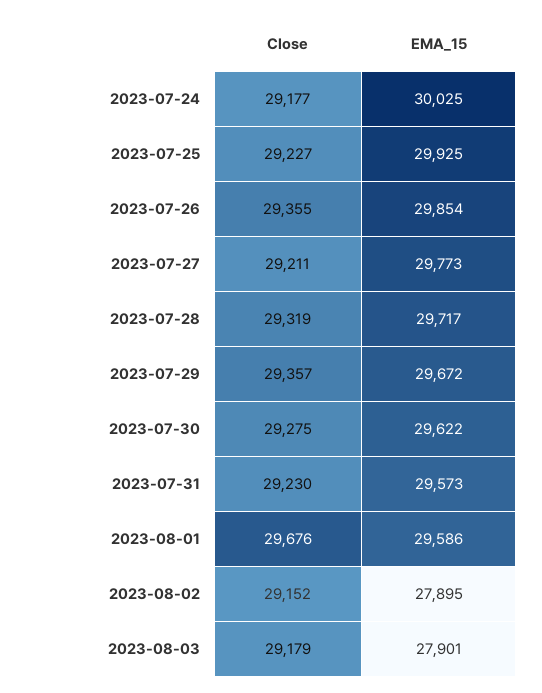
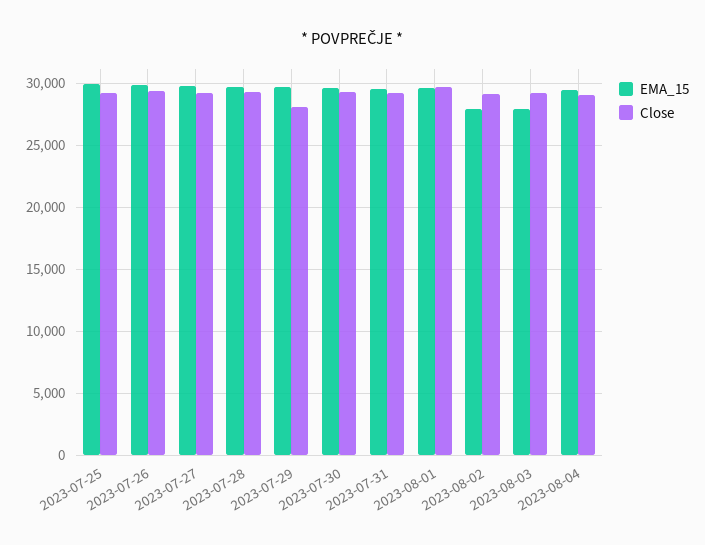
Close, 2023-07-24: 29177 -> none
EMA_15, 2023-07-24: 30025 -> none
Close, 2023-07-29: 29357 -> 28000
EMA_15, 2023-08-04: none -> 29500
Close, 2023-08-04: none -> 29000

